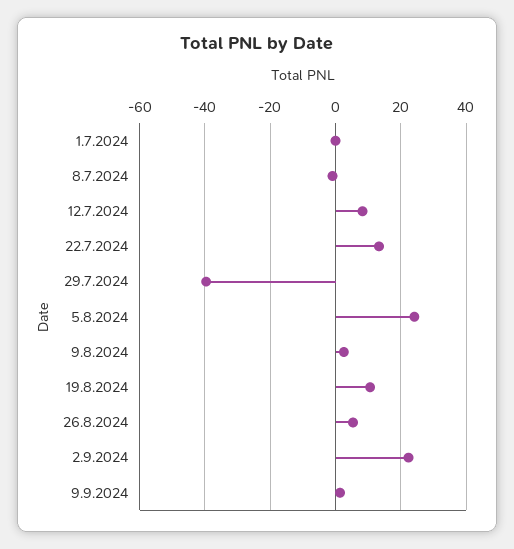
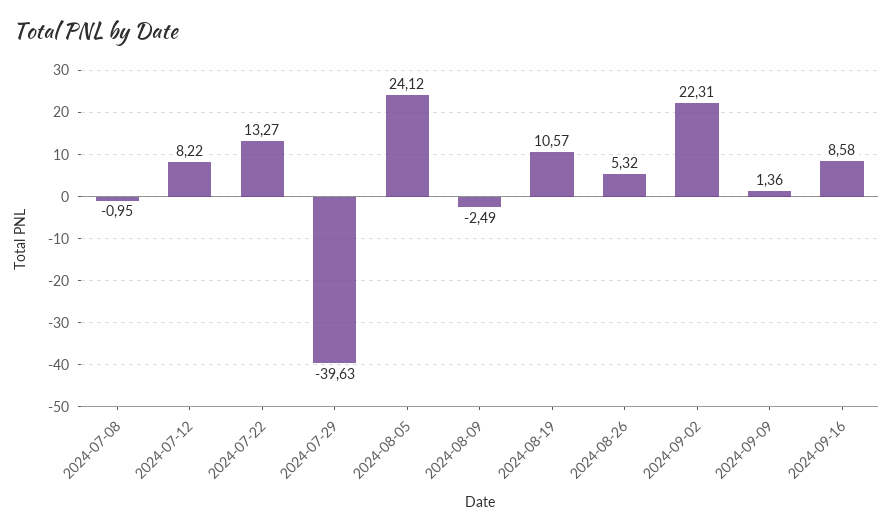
1.7.2024: 0 -> none
9.8.2024: 2 -> -2.49
2024-09-16: none -> 8.58

